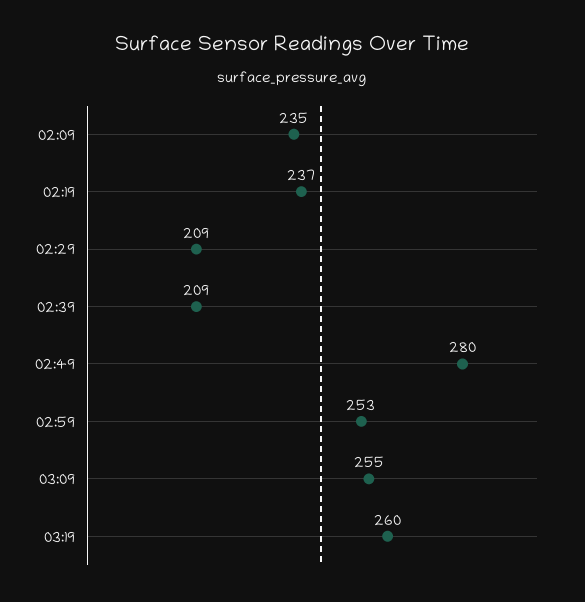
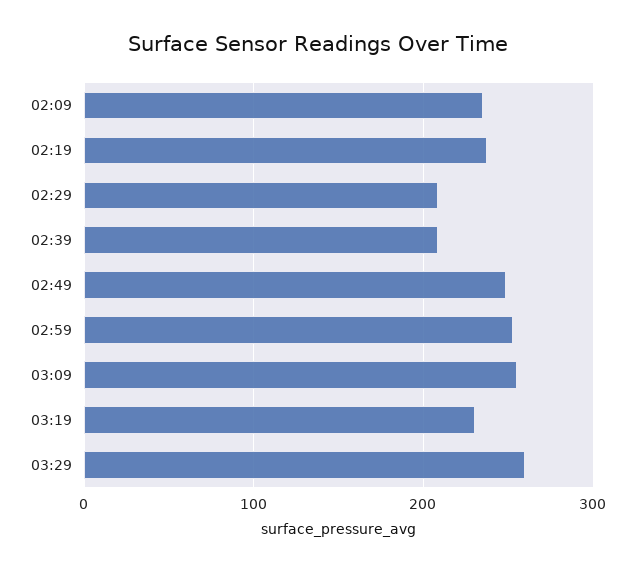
02:49: 280 -> 250
03:19: 260 -> 230
03:29: none -> 260

